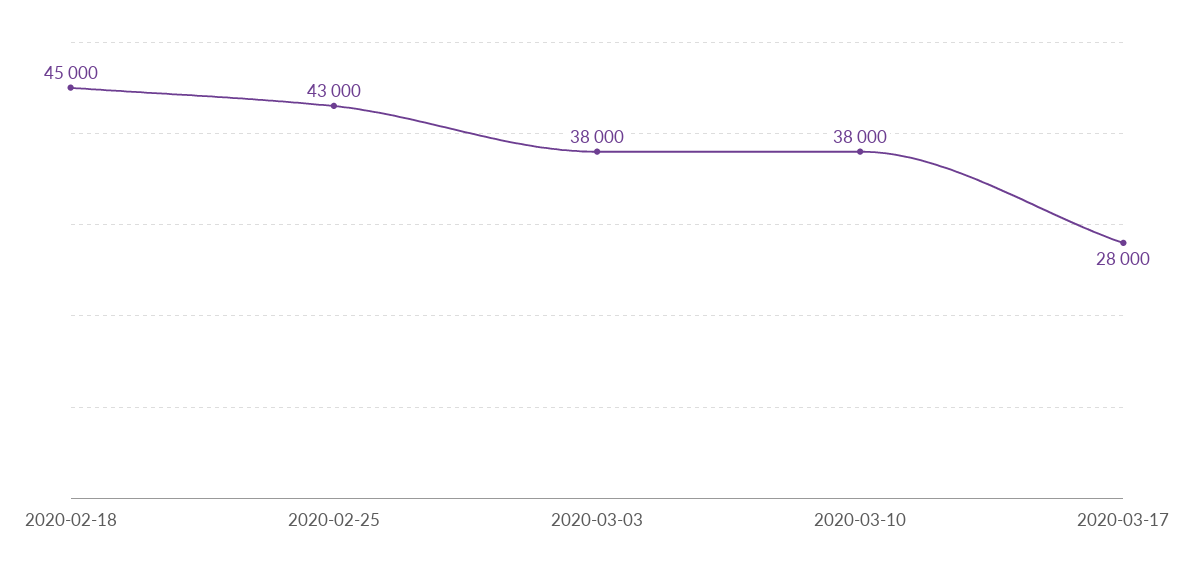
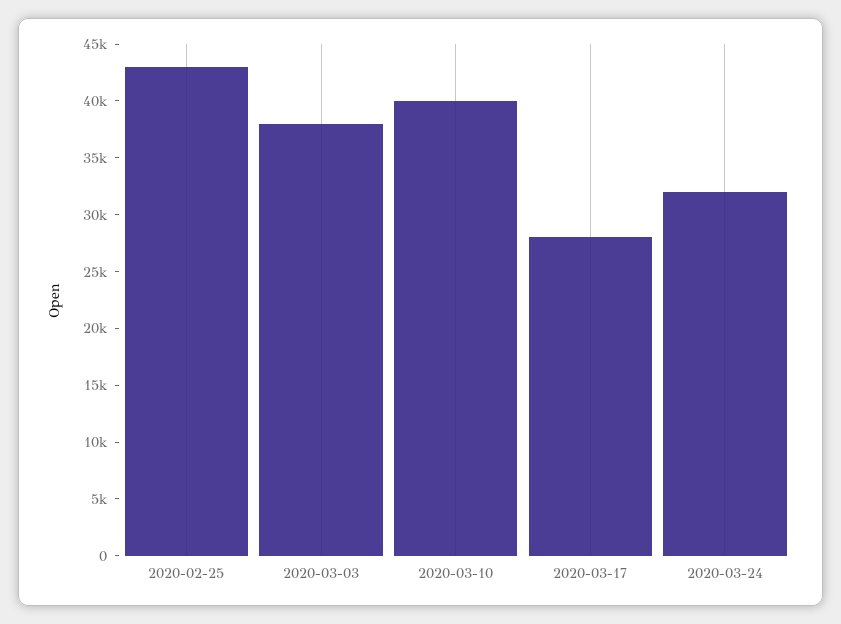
2020-02-18: 45000 -> none
2020-03-10: 38000 -> 40000
2020-03-24: none -> 32000

